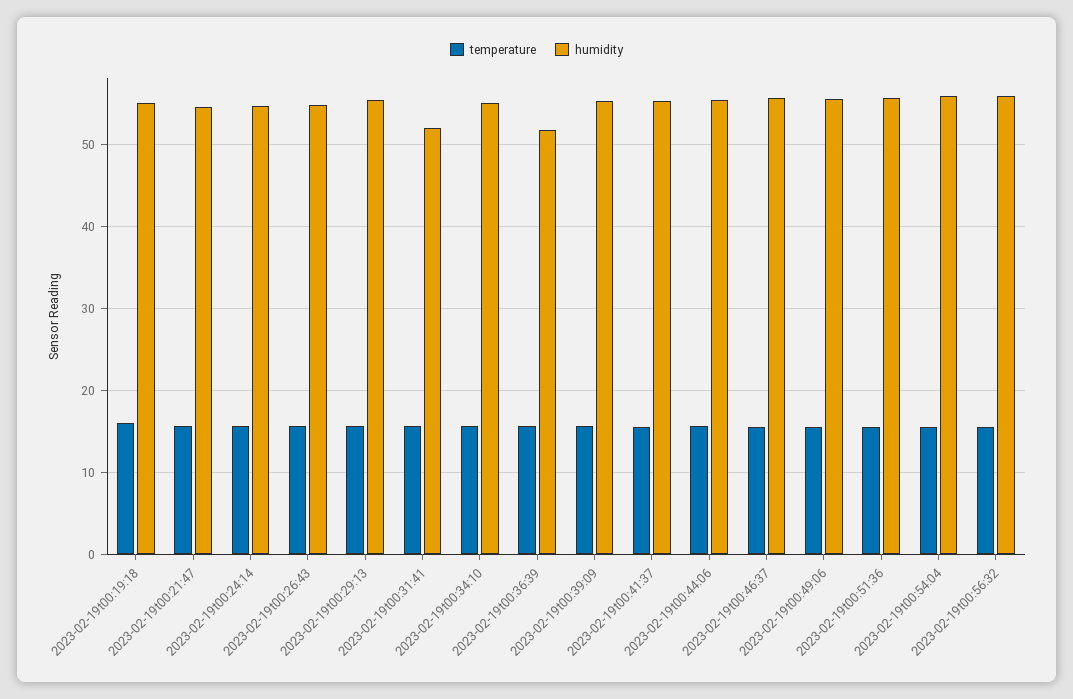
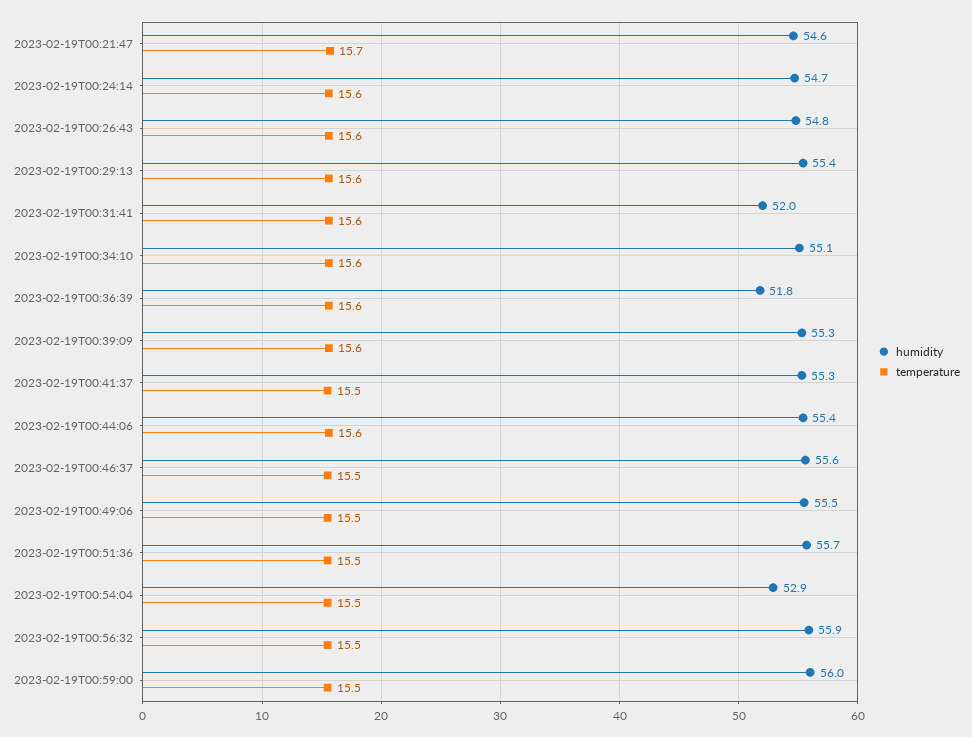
temperature, 2023-02-19t00:19:18: 16 -> none
humidity, 2023-02-19t00:19:18: 55 -> none
humidity, 2023-02-19t00:54:04: 56 -> 52.9
humidity, 2023-02-19T00:59:00: none -> 56
temperature, 2023-02-19T00:59:00: none -> 15.5

